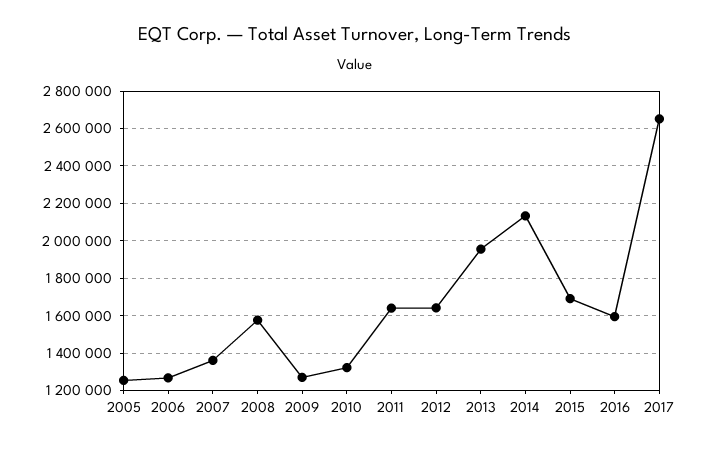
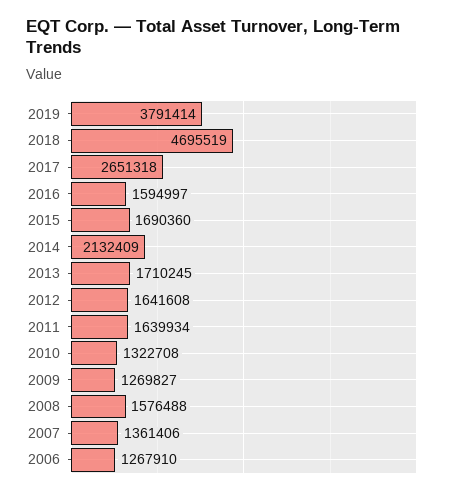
2005: 1250000 -> none
2013: 1950000 -> 1710245
2019: none -> 3791414
2018: none -> 4695519

